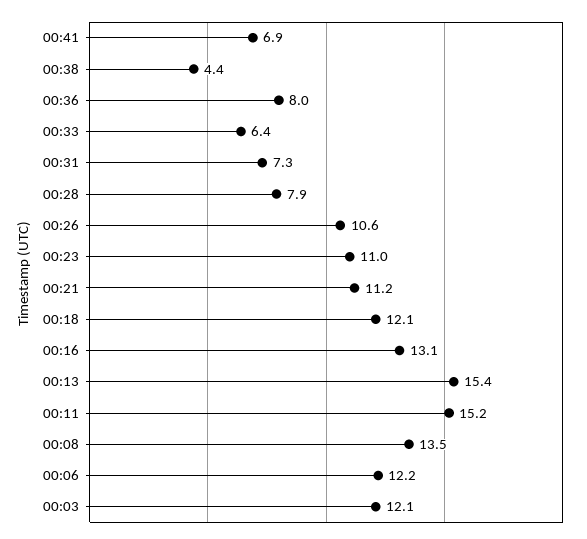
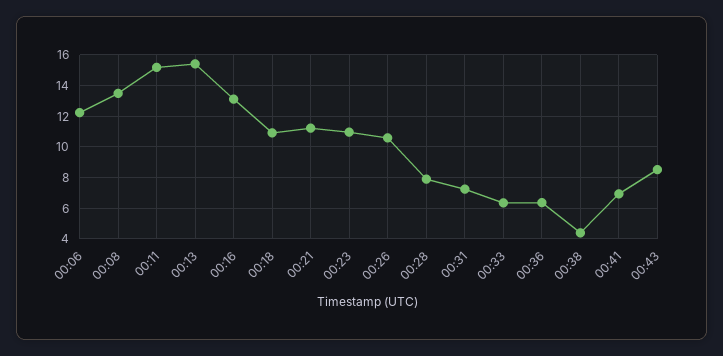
00:36: 8 -> 6.5
00:18: 12.1 -> 11
00:03: 12.1 -> none
00:43: none -> 8.5

